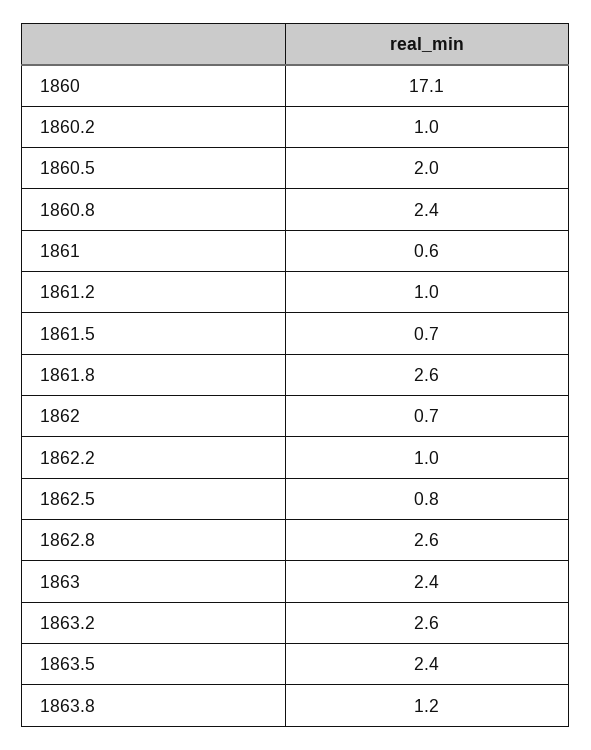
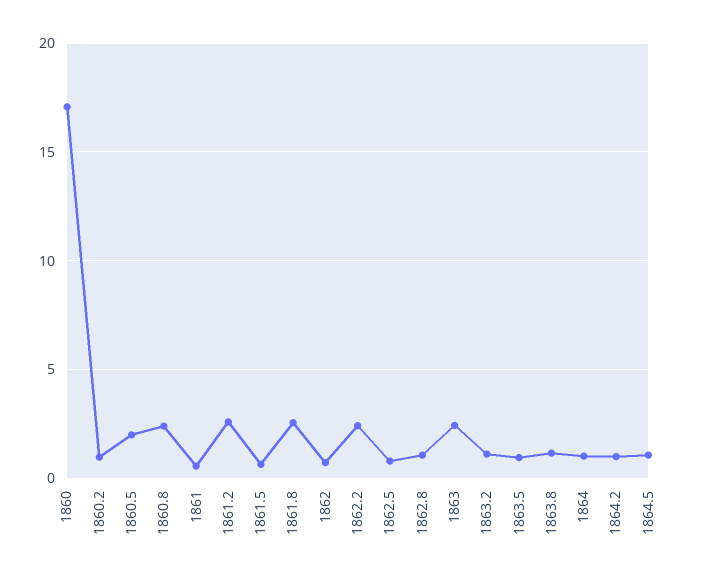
1861.2: 1 -> 2.5
1862.2: 1 -> 2.5
1862.8: 2.6 -> 1
1863.2: 2.6 -> 1
1863.5: 2.4 -> 1
1864: none -> 1
1864.2: none -> 1
1864.5: none -> 1

